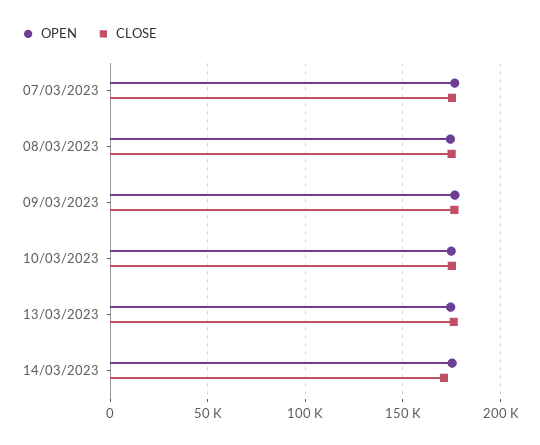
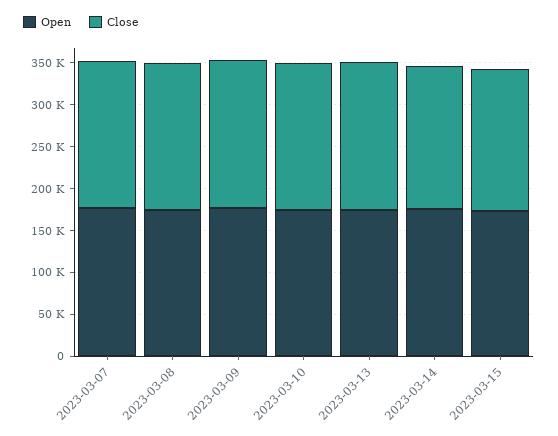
OPEN, 2023-03-15: none -> 170000
CLOSE, 2023-03-15: none -> 170000

